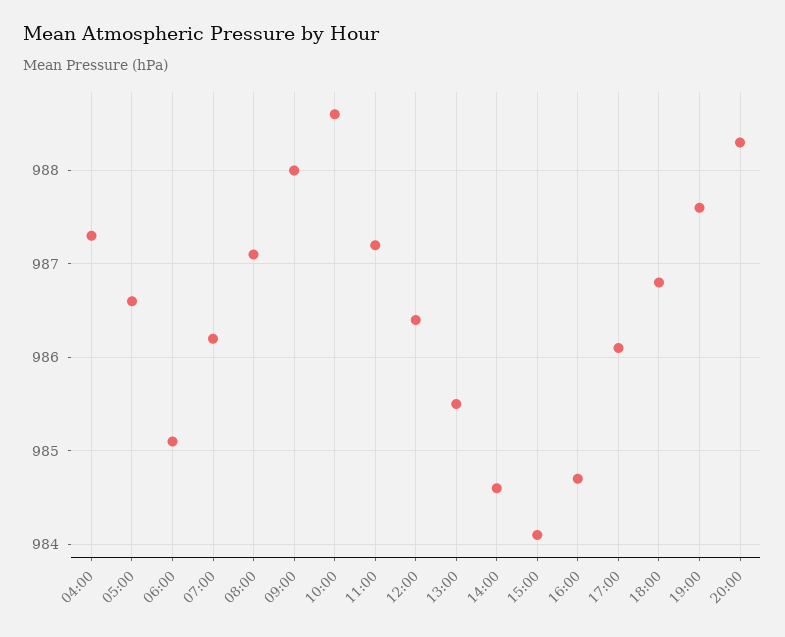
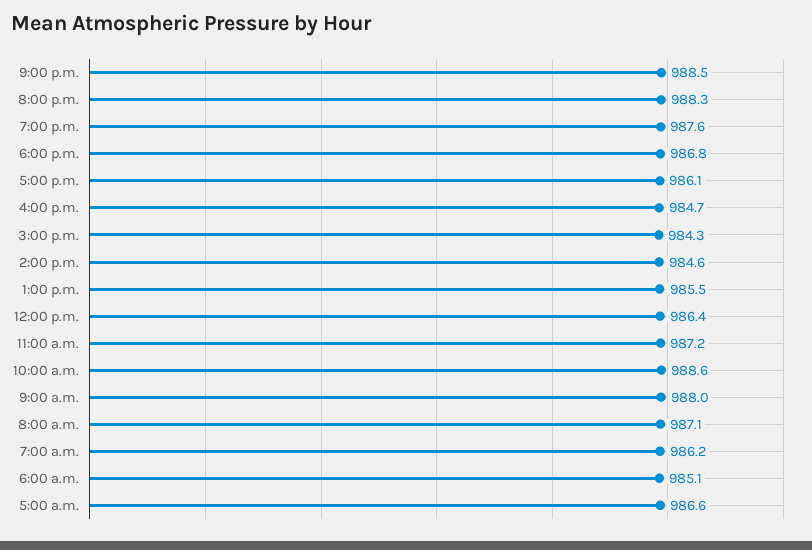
04:00: 987.3 -> none
15:00: 984.1 -> 984.3
9:00 p.m.: none -> 988.5

